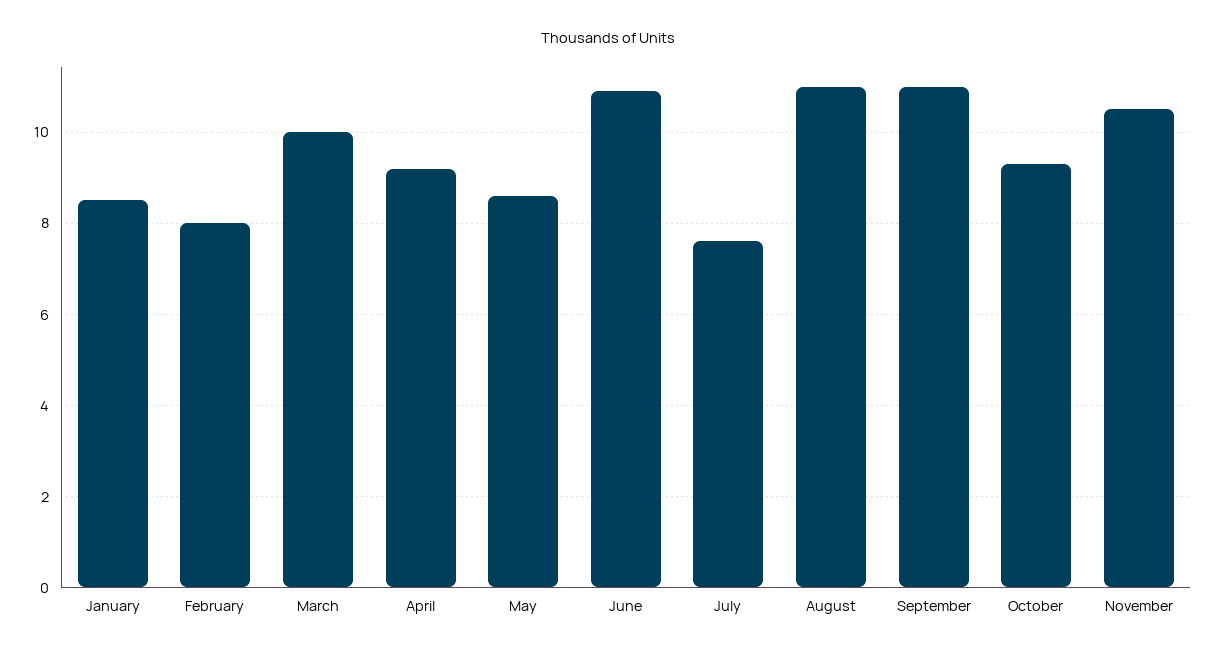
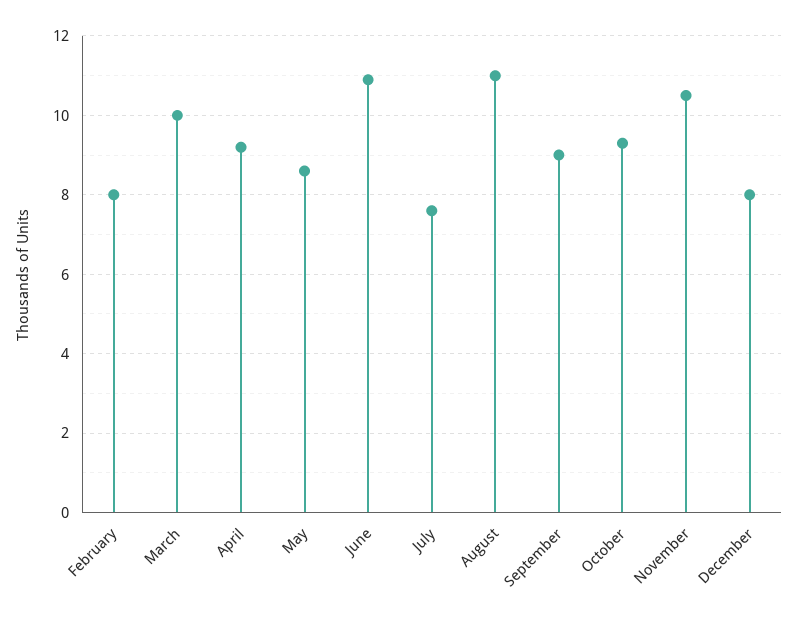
January: 8.5 -> none
September: 11 -> 9
December: none -> 8

